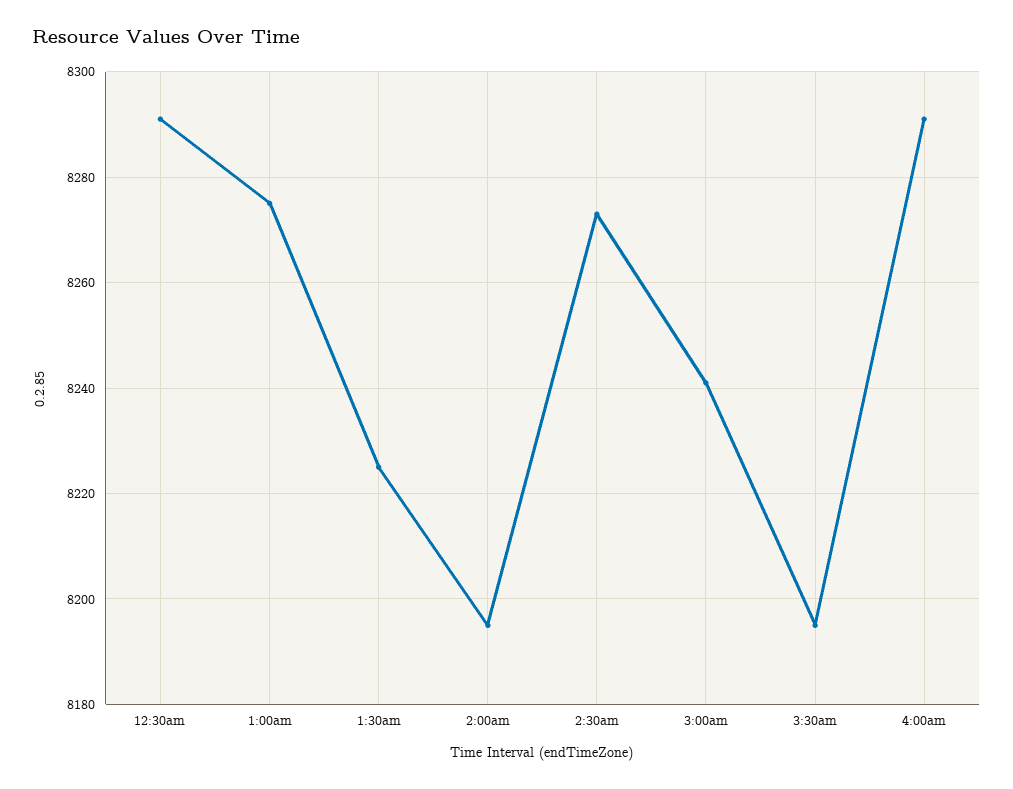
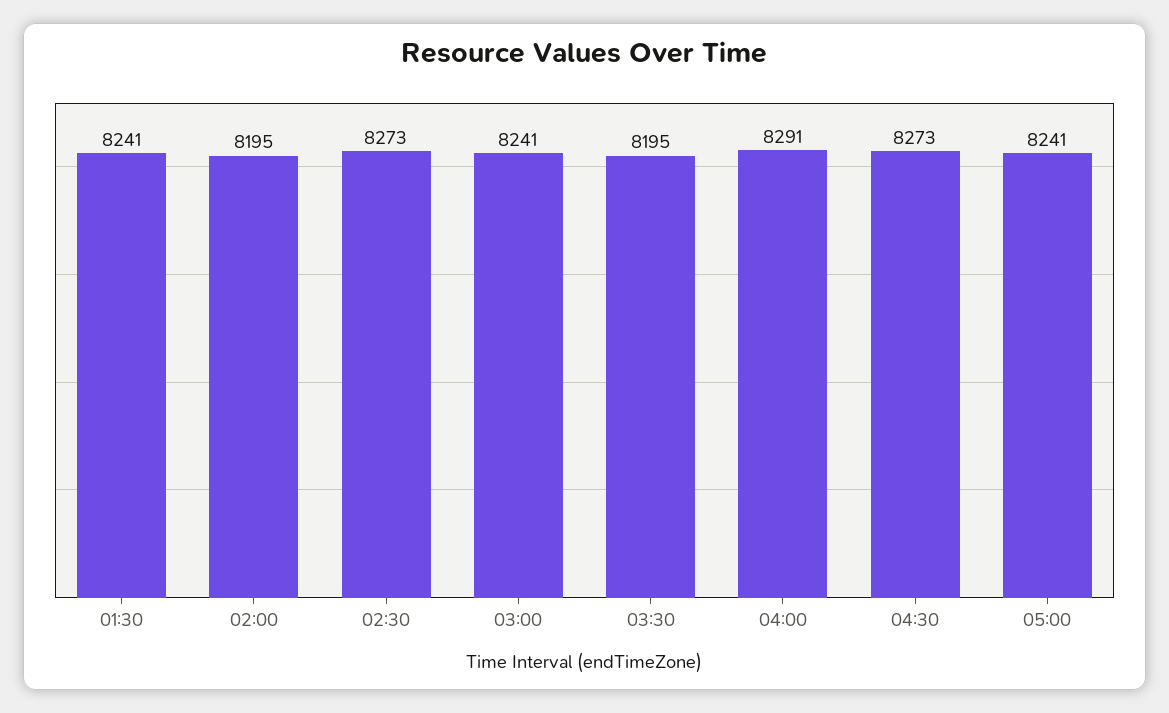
12:30am: 8290 -> none
1:00am: 8275 -> none
1:30am: 8225 -> 8241
04:30: none -> 8273
05:00: none -> 8241

